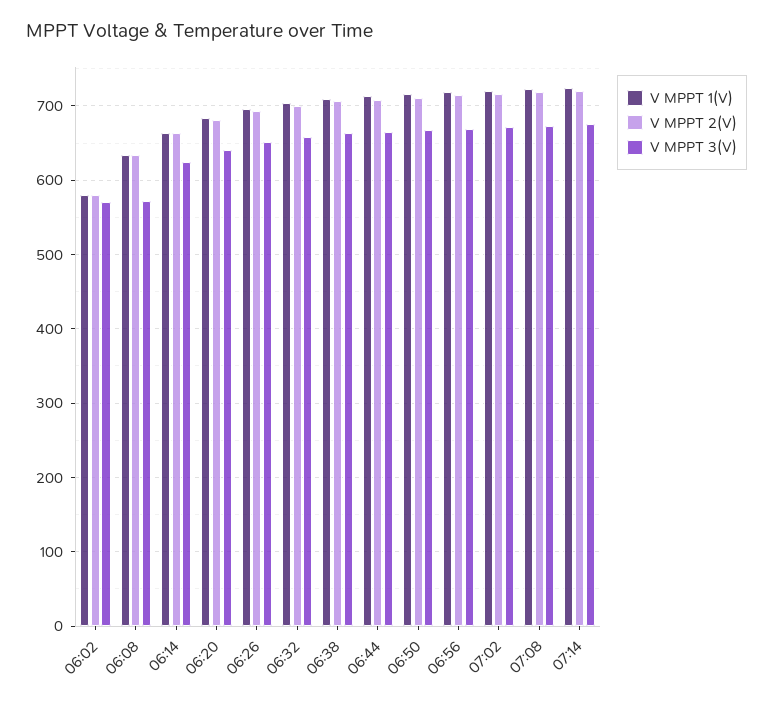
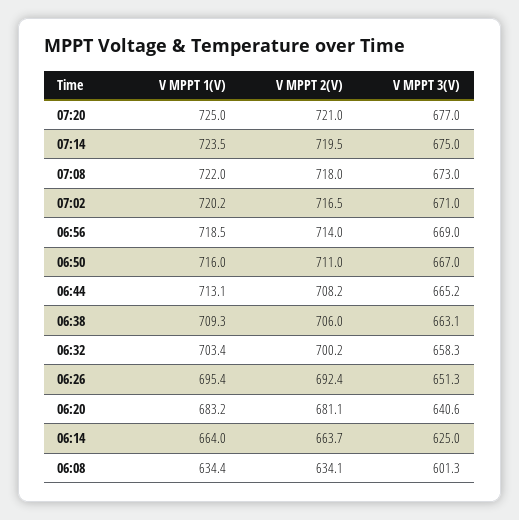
V MPPT 1(V), 06:02: 580 -> none
V MPPT 2(V), 06:02: 580 -> none
V MPPT 3(V), 06:02: 570 -> none
V MPPT 3(V), 06:08: 570 -> 601.3
V MPPT 1(V), 07:20: none -> 725
V MPPT 2(V), 07:20: none -> 721
V MPPT 3(V), 07:20: none -> 677

